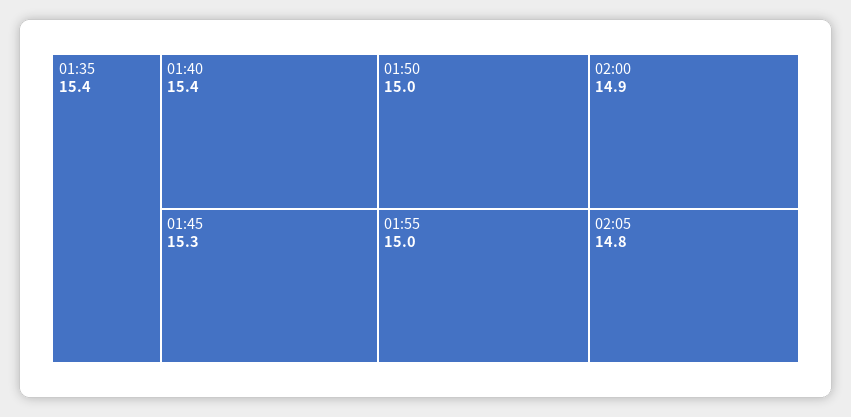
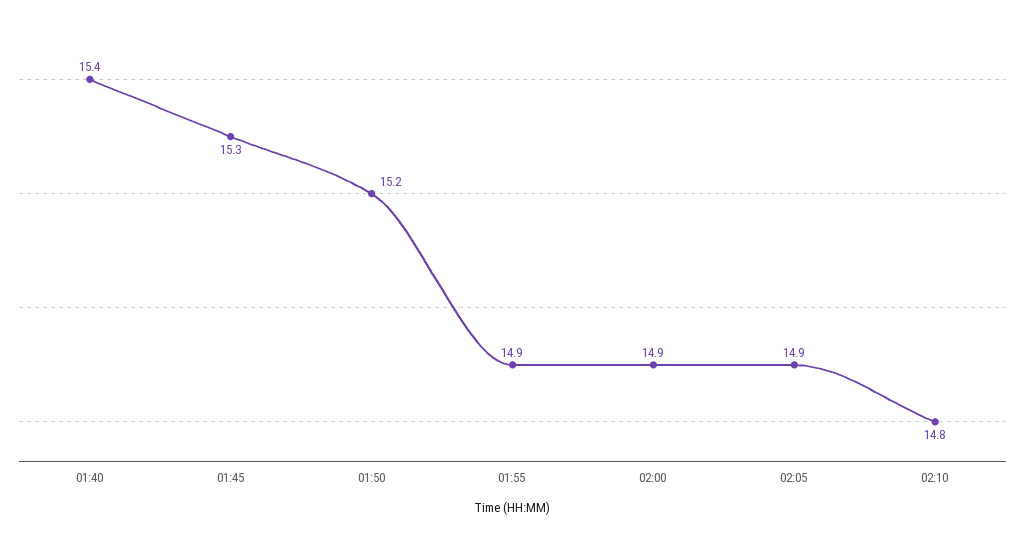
01:35: 15.4 -> none
01:50: 15 -> 15.2
01:55: 15 -> 14.9
02:05: 14.8 -> 14.9
02:10: none -> 14.8

